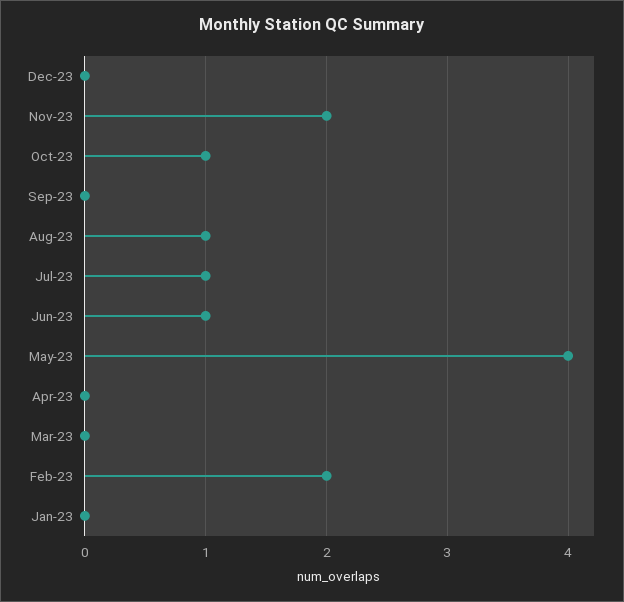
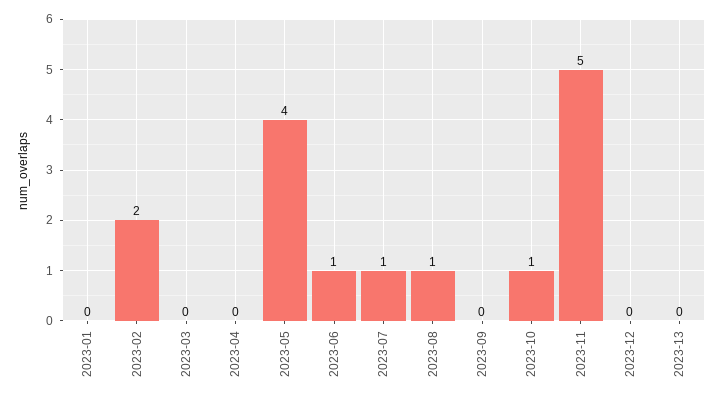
Nov-23: 2 -> 5
2023-13: none -> 0

